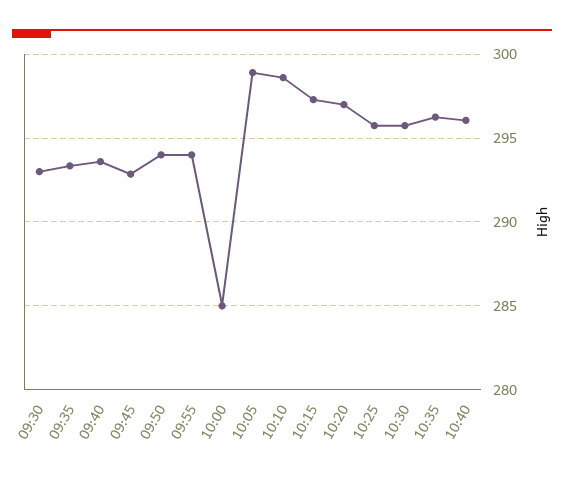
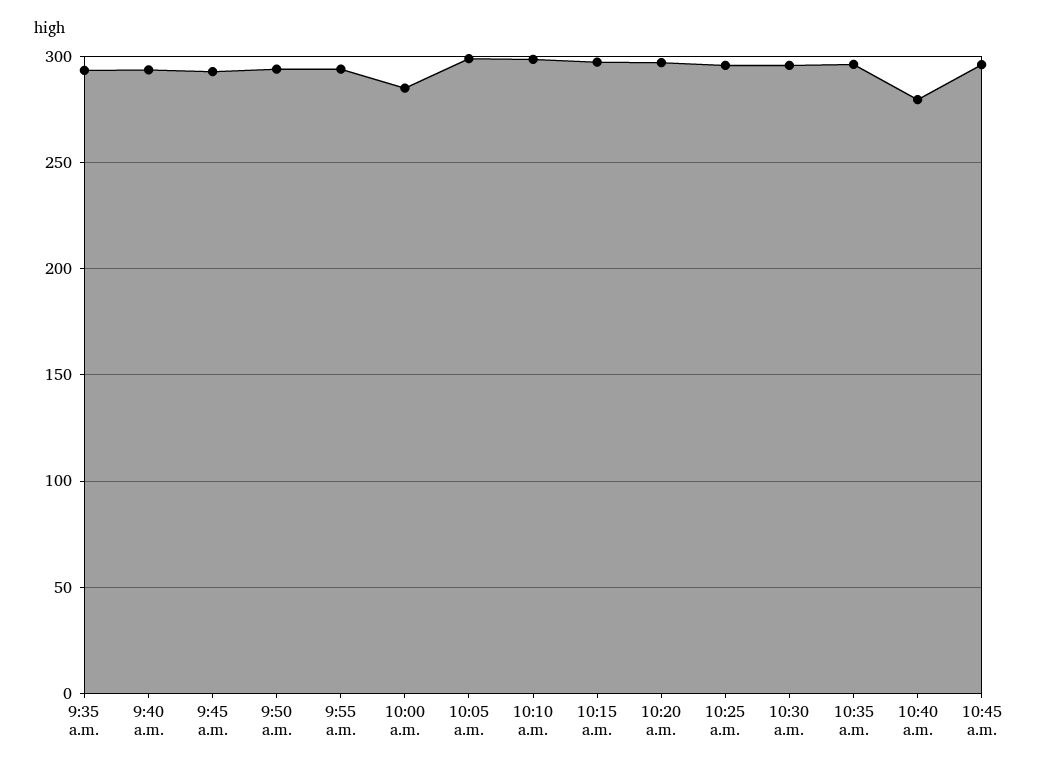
09:30: 293 -> none
10:40: 296 -> 280
10:45 a.m.: none -> 295

